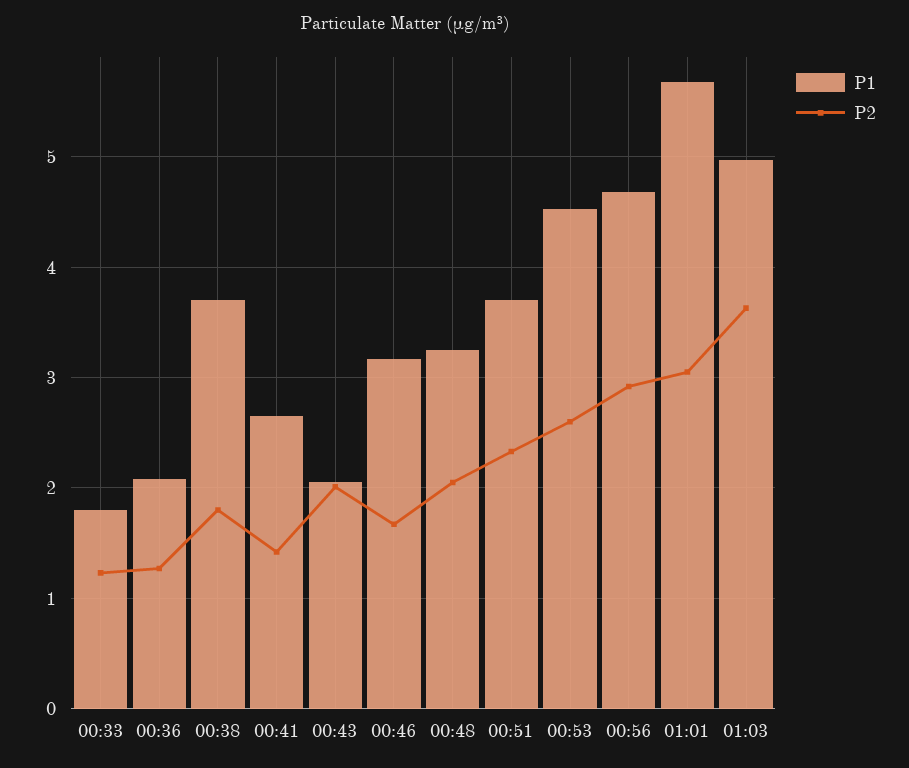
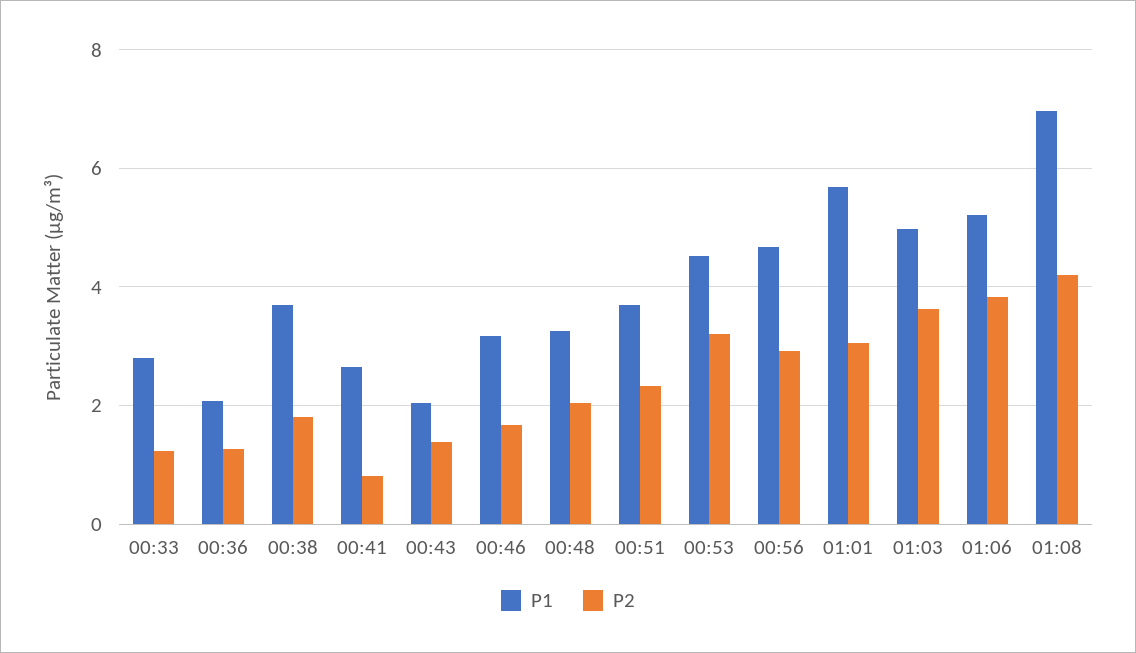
P1, 00:33: 1.8 -> 2.8
P2, 00:41: 1.4 -> 0.8
P2, 00:43: 2 -> 1.4
P2, 00:53: 2.6 -> 3.2
P1, 01:06: none -> 5.2
P2, 01:06: none -> 3.8
P1, 01:08: none -> 7
P2, 01:08: none -> 4.2

